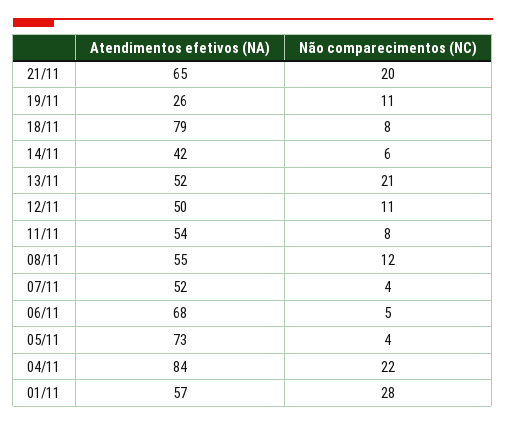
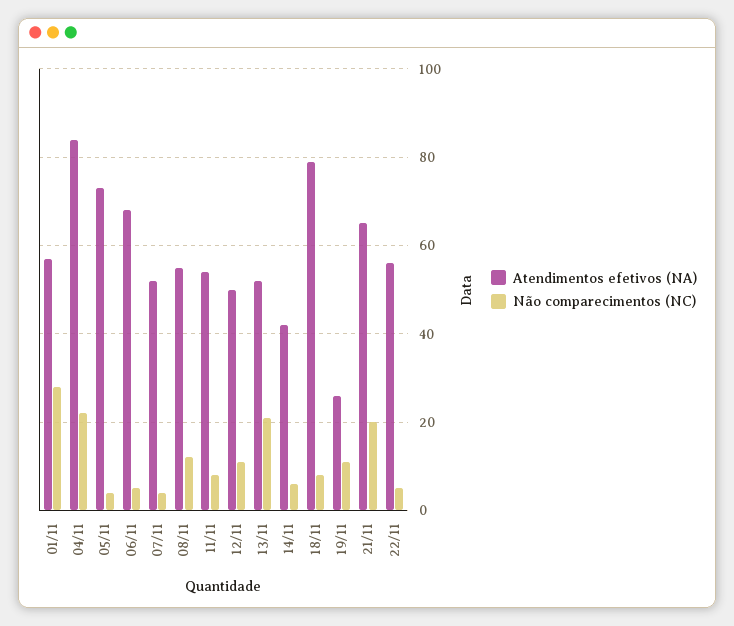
Atendimentos efetivos (NA), 22/11: none -> 55
Não comparecimentos (NC), 22/11: none -> 5

